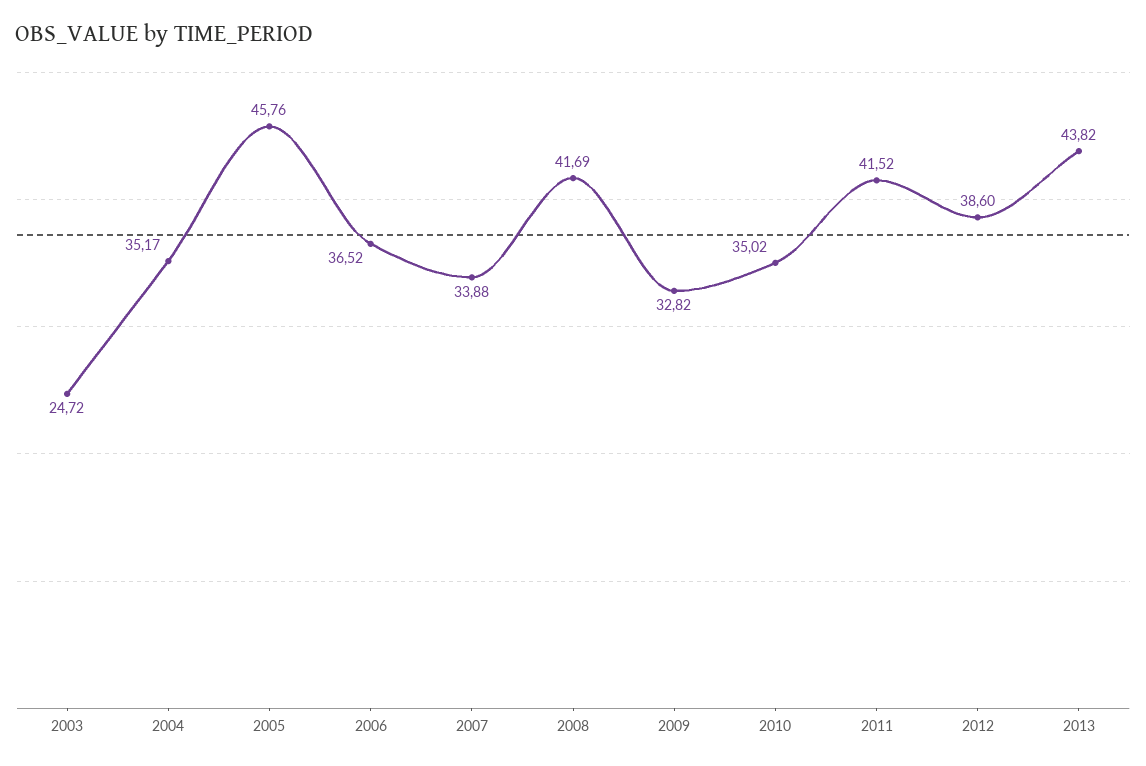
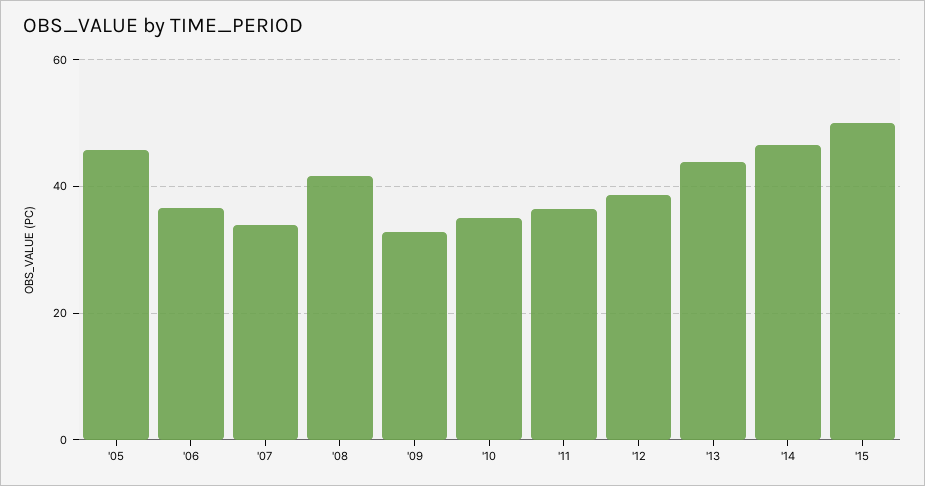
2003: 24.72 -> none
2004: 35.17 -> none
2011: 41.52 -> 36
'14: none -> 46
'15: none -> 50

